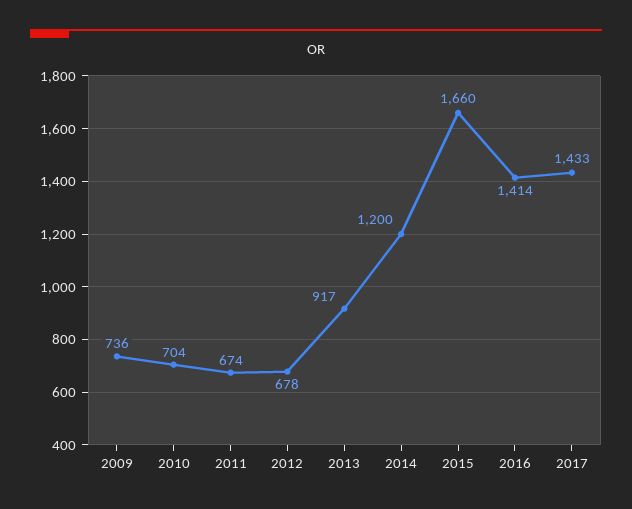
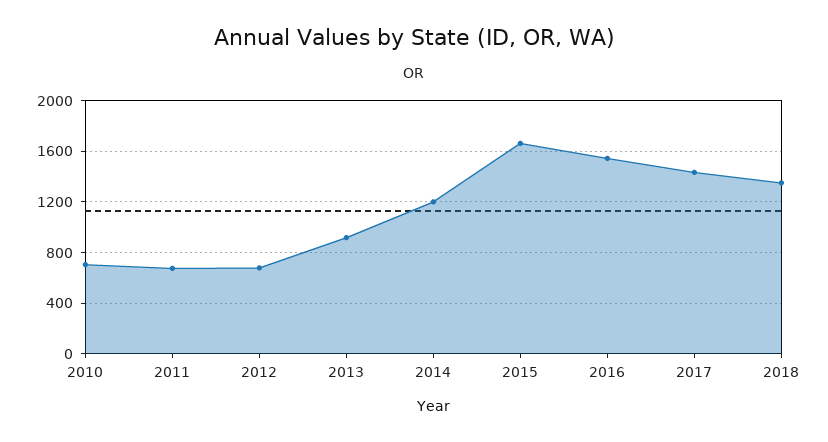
2009: 736 -> none
2016: 1414 -> 1550
2018: none -> 1350

